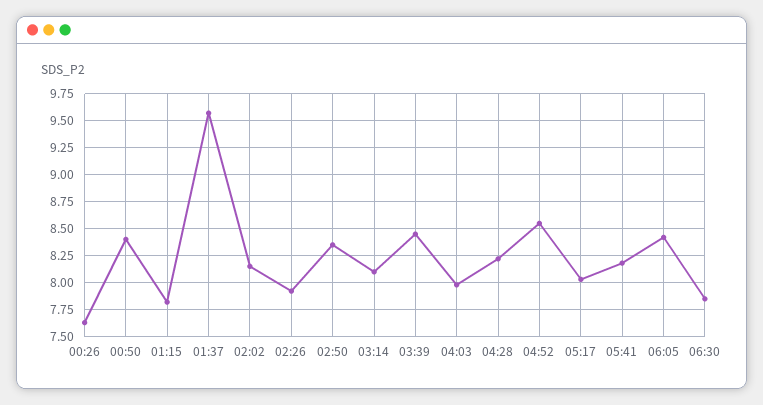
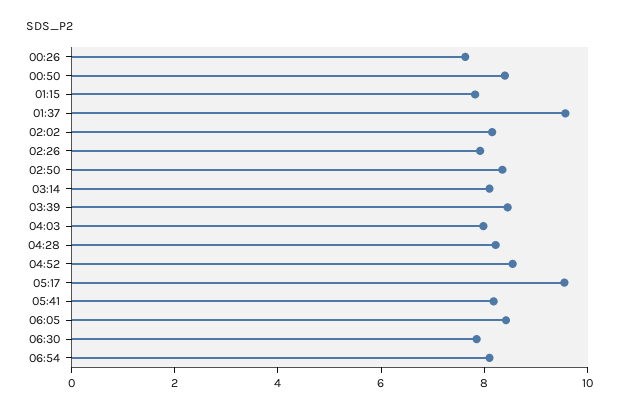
05:17: 8 -> 9.5
06:54: none -> 8

